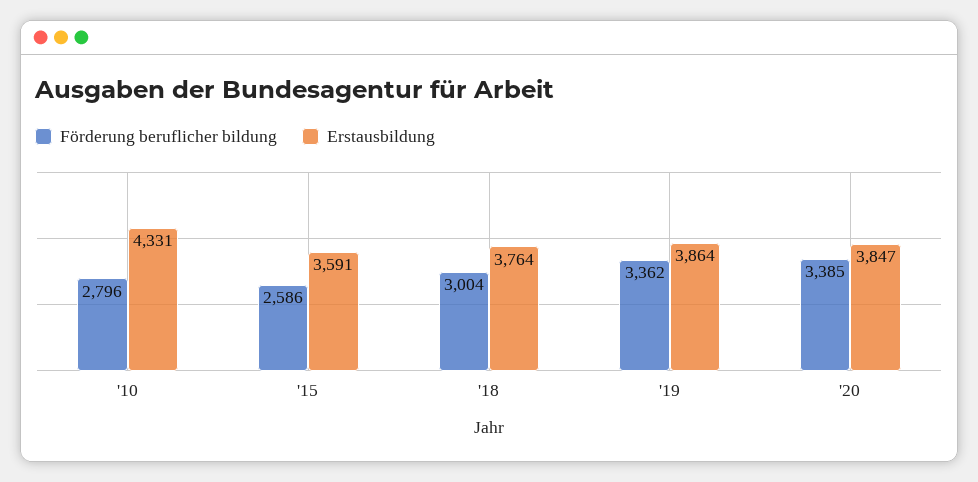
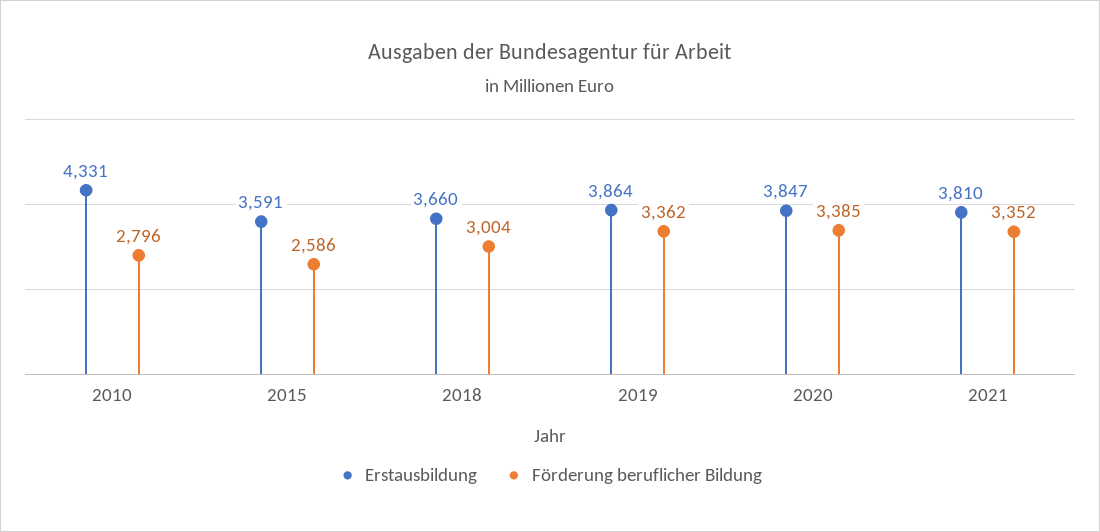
Erstausbildung, '18: 3764 -> 3660
Erstausbildung, 2021: none -> 3810
Förderung beruflicher bildung, 2021: none -> 3352

